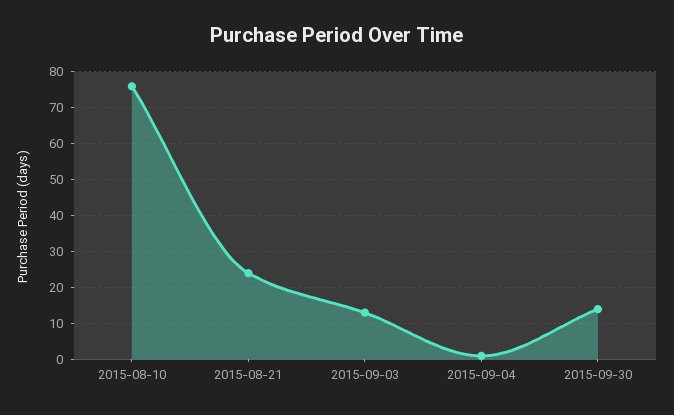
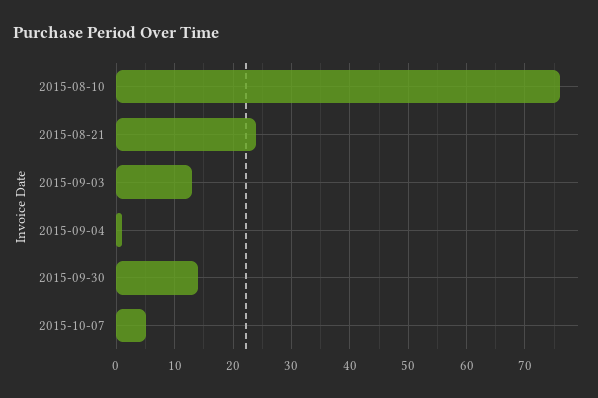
2015-10-07: none -> 5

